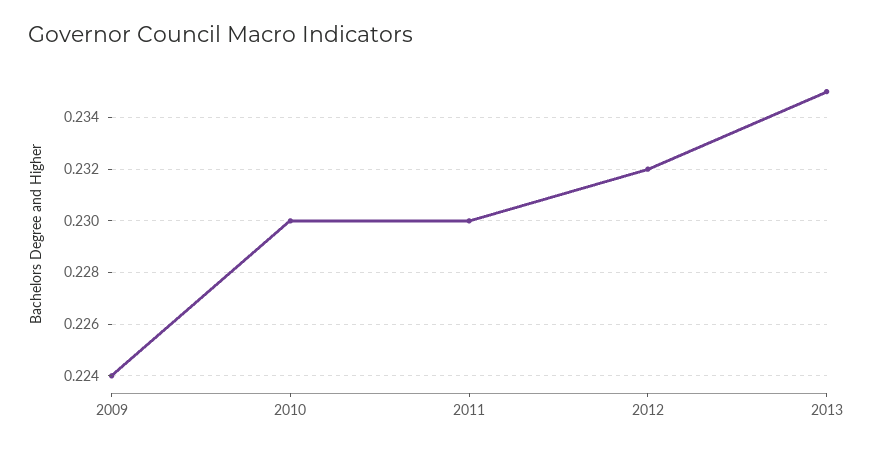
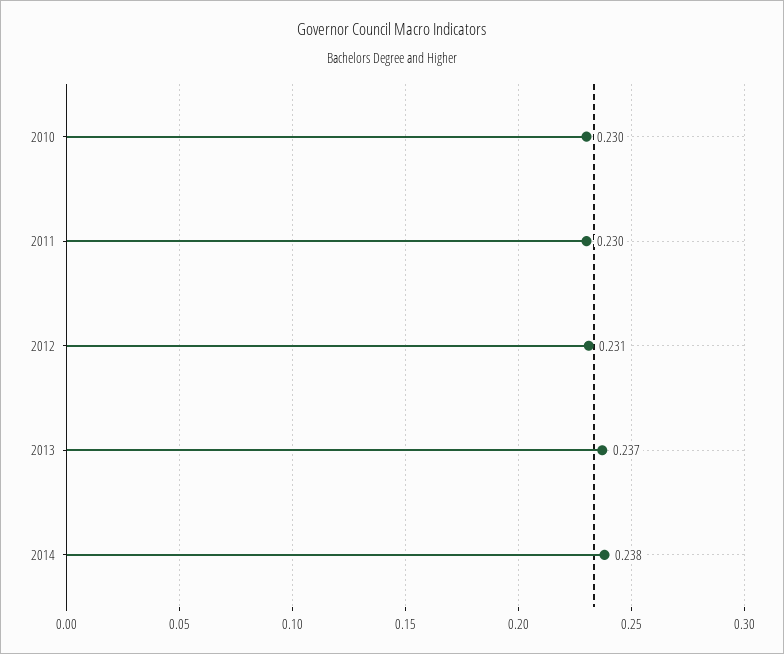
2009: 0.224 -> none
2012: 0.232 -> 0.231
2013: 0.235 -> 0.237
2014: none -> 0.238

